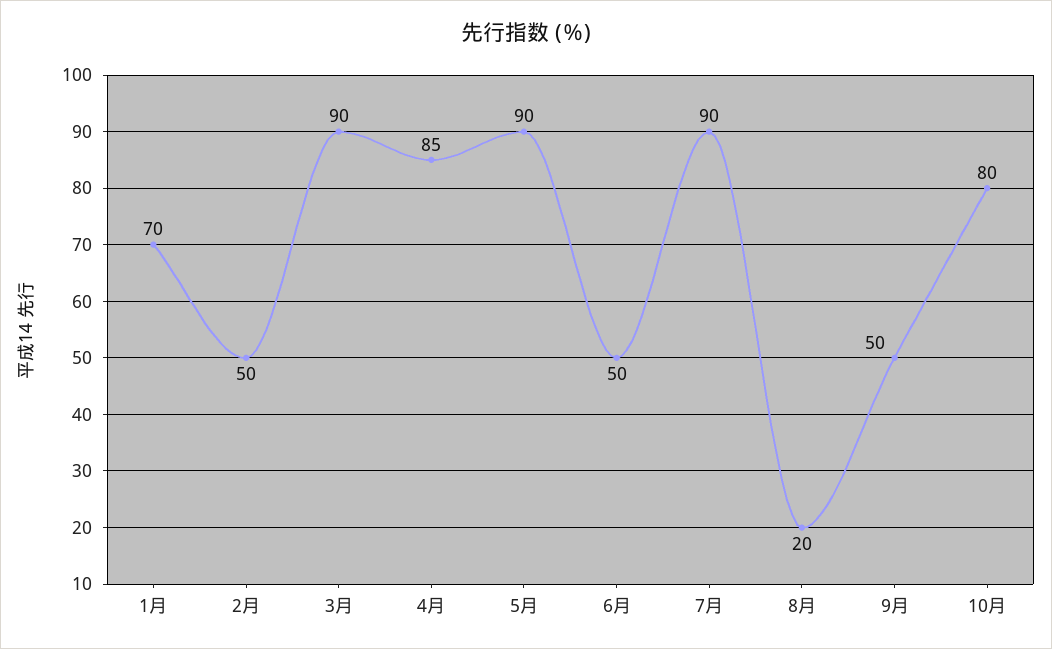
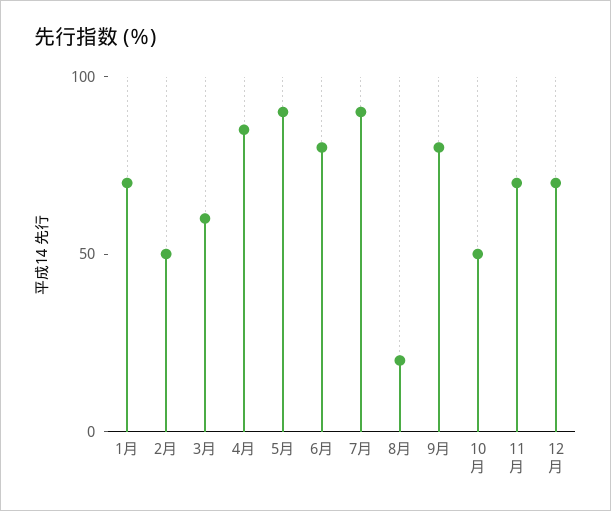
3月: 90 -> 60
6月: 50 -> 80
9月: 50 -> 80
10月: 80 -> 50
11月: none -> 70
12月: none -> 70

